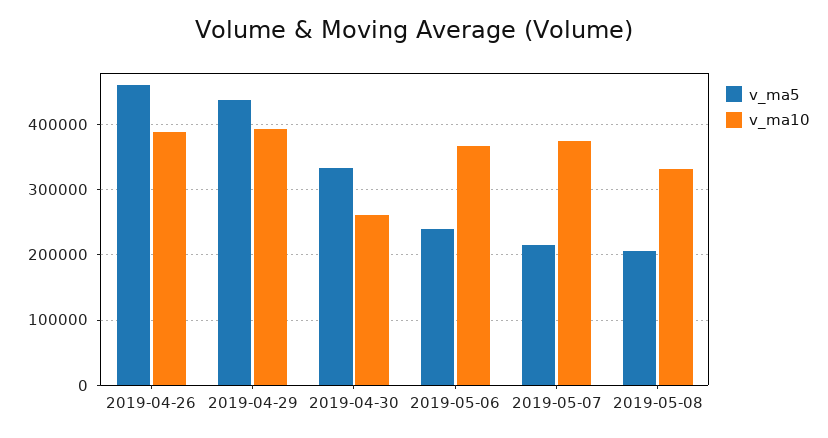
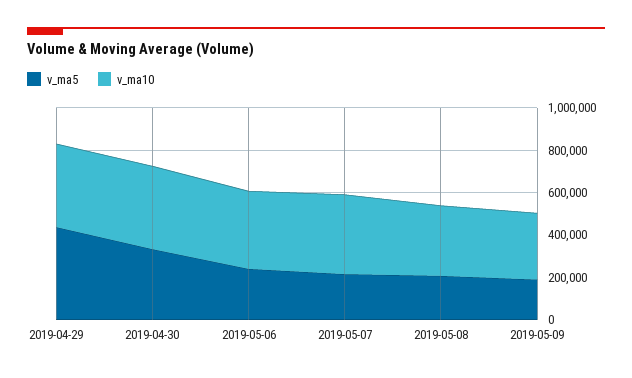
v_ma5, 2019-04-26: 460000 -> none
v_ma10, 2019-04-26: 390000 -> none
v_ma10, 2019-04-30: 260000 -> 400000
v_ma5, 2019-05-09: none -> 200000
v_ma10, 2019-05-09: none -> 300000

